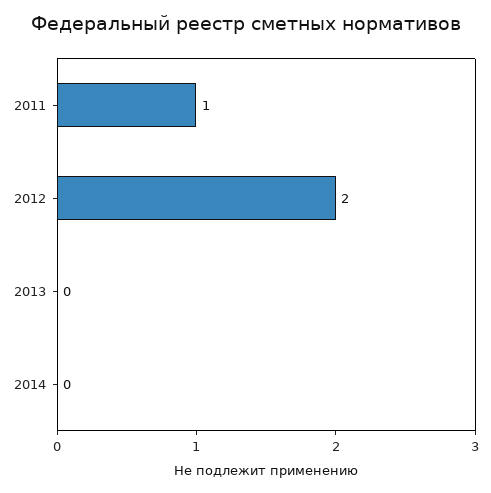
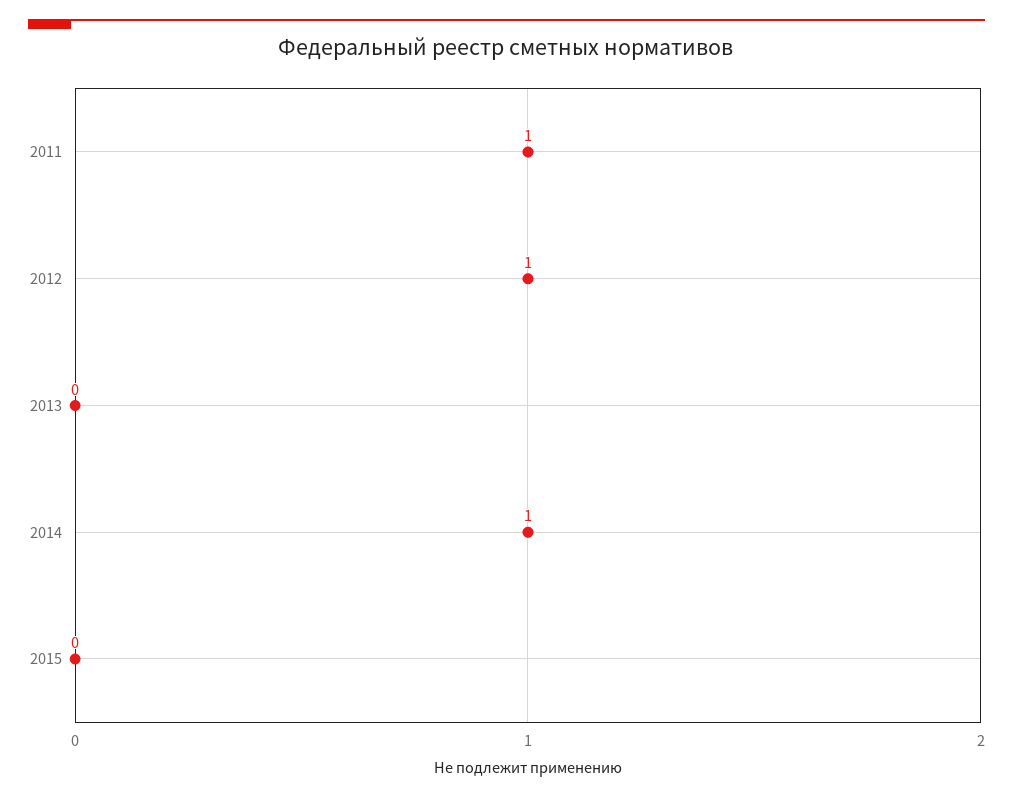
2012: 2 -> 1
2014: 0 -> 1
2015: none -> 0

